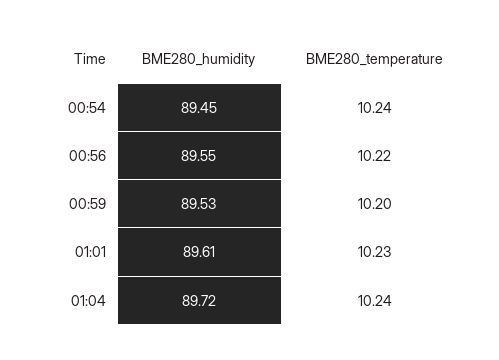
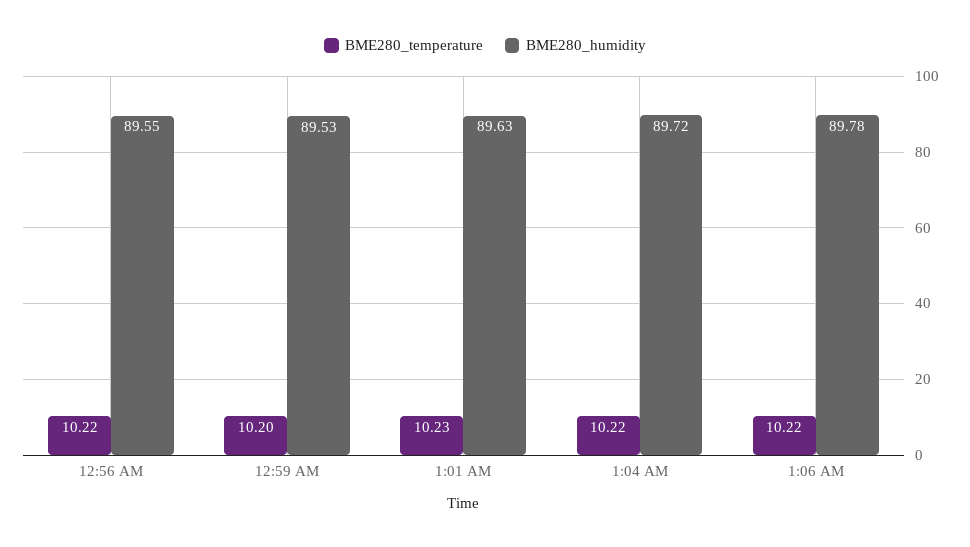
BME280_humidity, 00:54: 89.45 -> none
BME280_temperature, 00:54: 10.24 -> none
BME280_humidity, 01:01: 89.61 -> 89.63
BME280_temperature, 01:04: 10.24 -> 10.22
BME280_temperature, 1:06 AM: none -> 10.22
BME280_humidity, 1:06 AM: none -> 89.78

